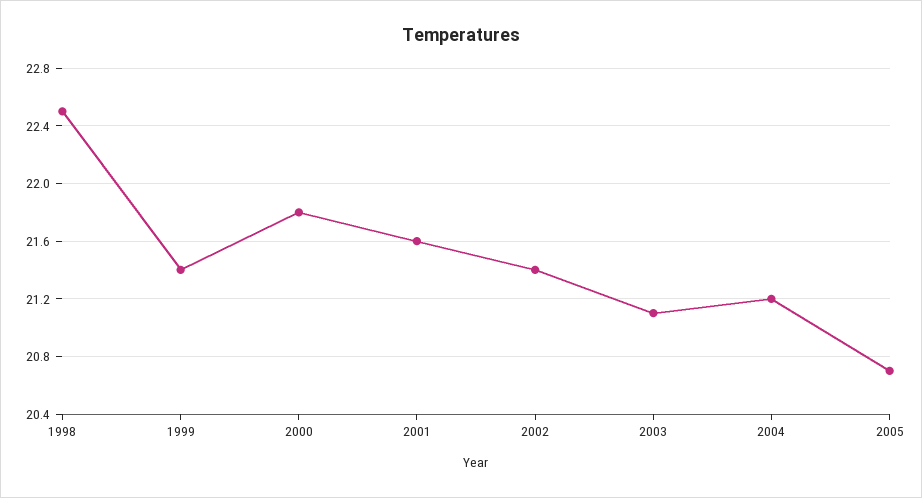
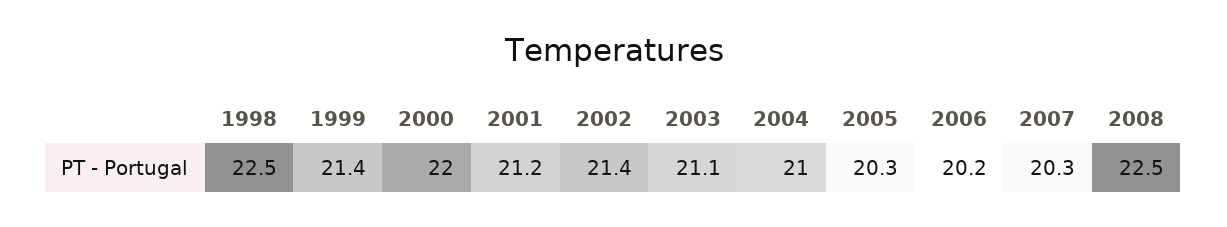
2000: 21.8 -> 22
2001: 21.6 -> 21.2
2004: 21.2 -> 21
2005: 20.7 -> 20.3
2006: none -> 20.2
2007: none -> 20.3
2008: none -> 22.5

